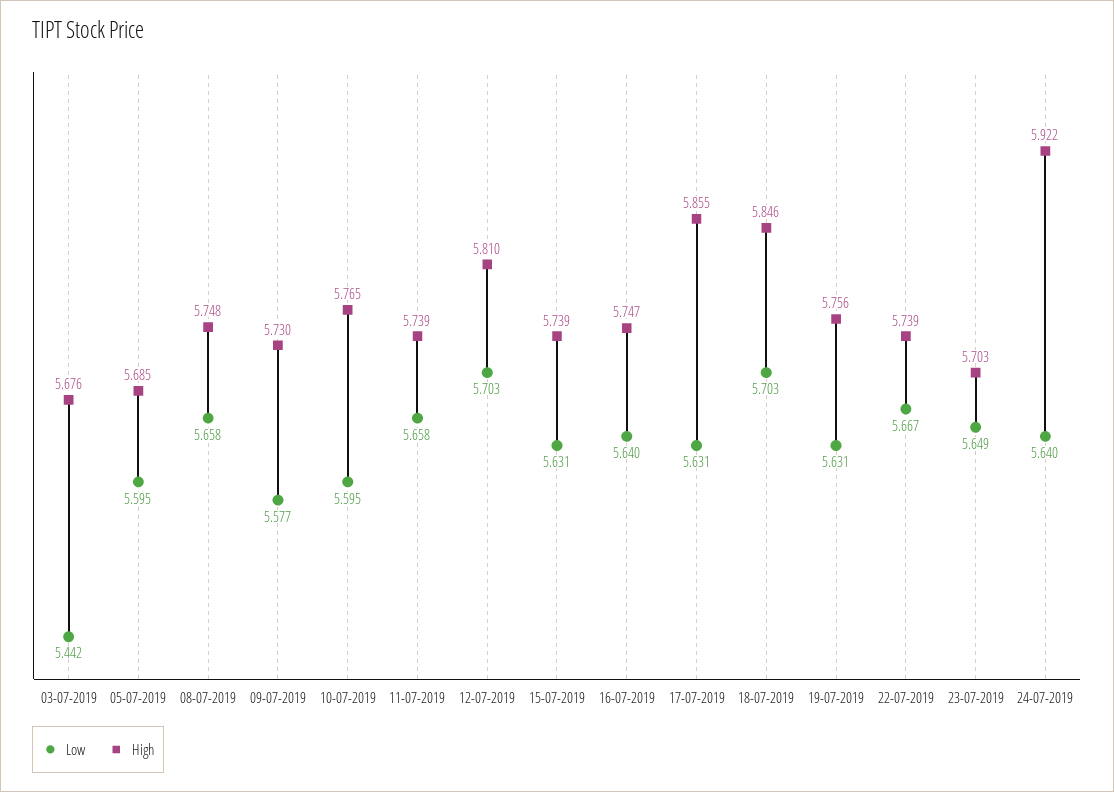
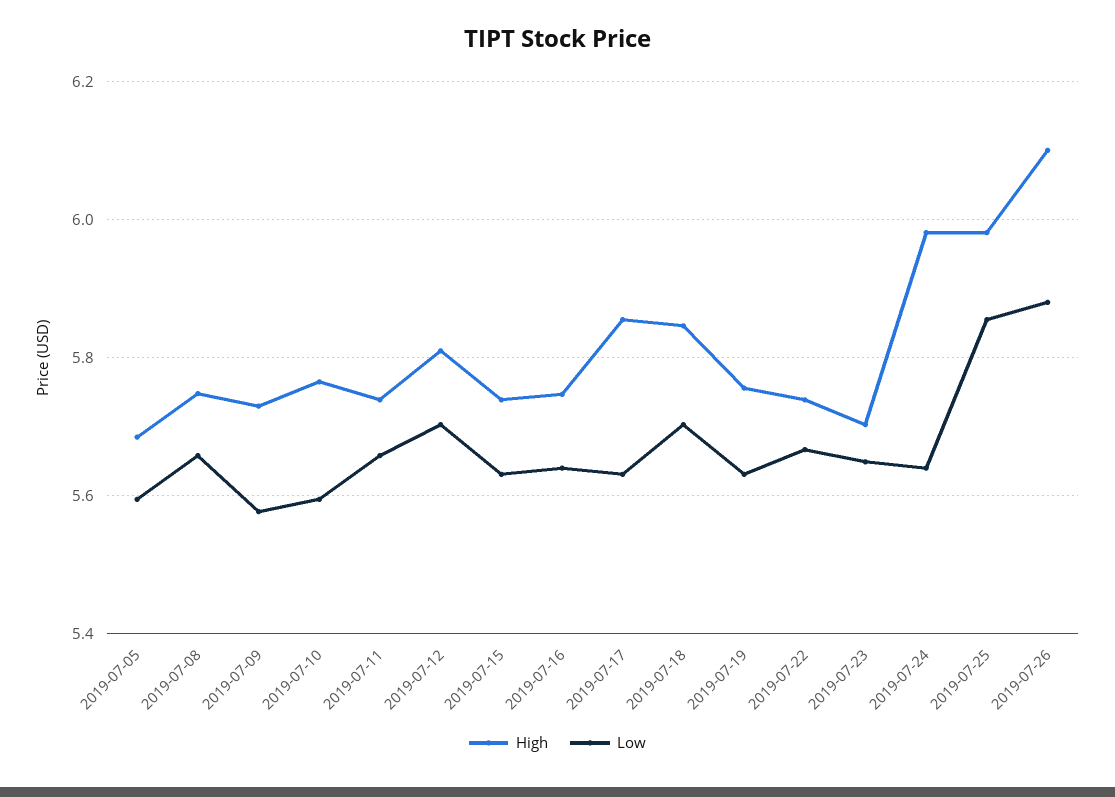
Low, 03-07-2019: 5.442 -> none
High, 03-07-2019: 5.676 -> none
High, 24-07-2019: 5.922 -> 5.98
High, 2019-07-25: none -> 5.98
Low, 2019-07-25: none -> 5.86
High, 2019-07-26: none -> 6.1
Low, 2019-07-26: none -> 5.88

